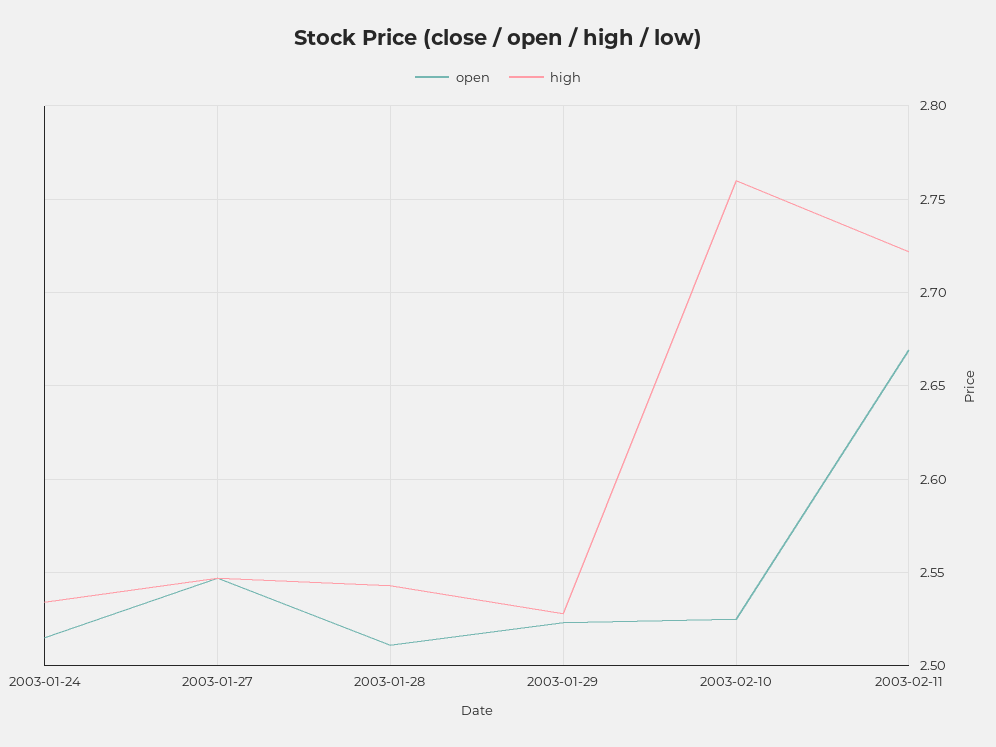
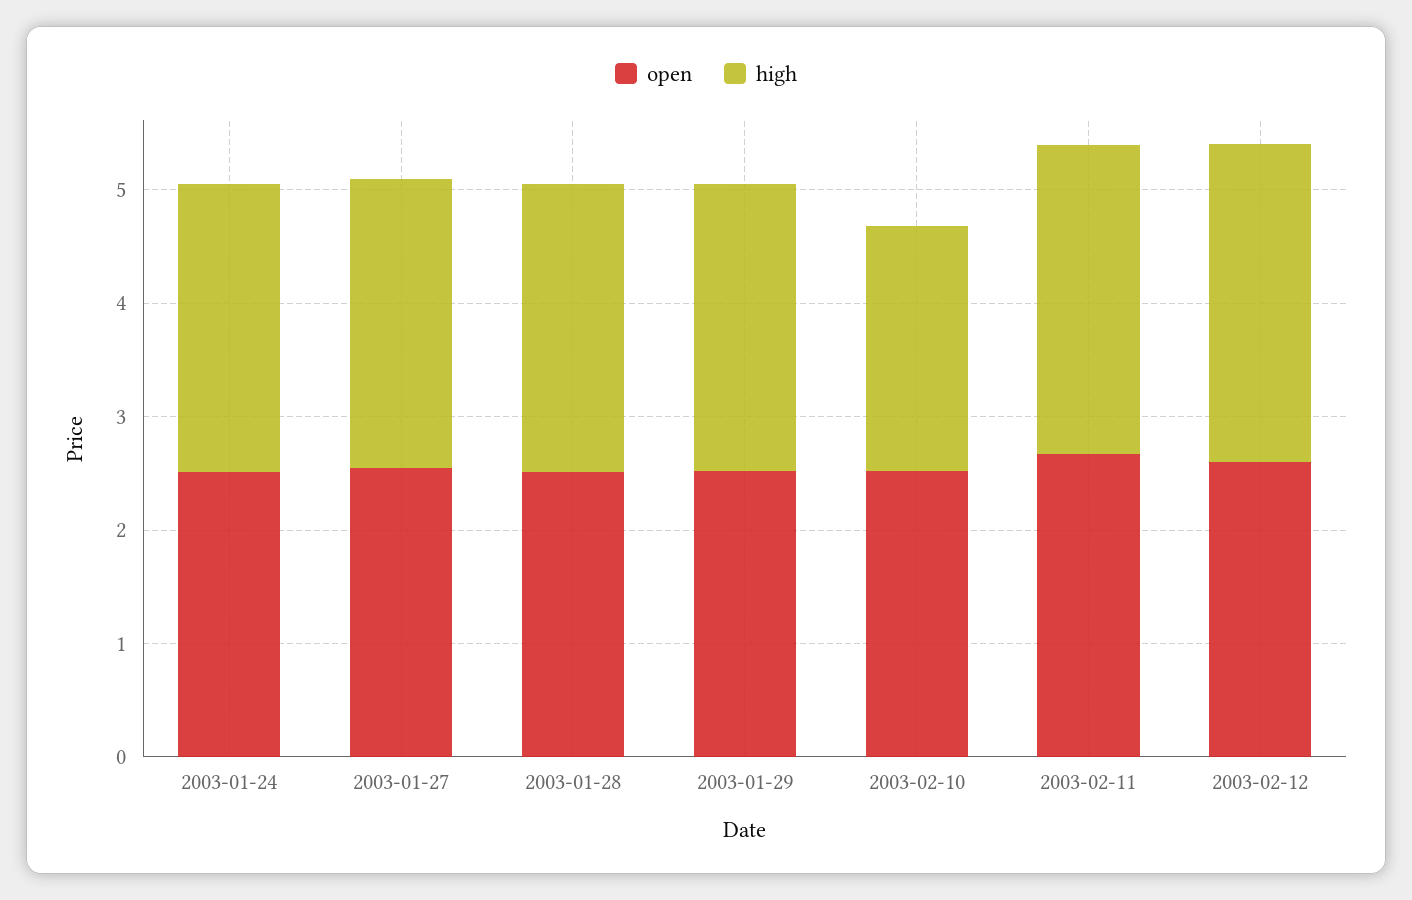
high, 2003-02-10: 2.76 -> 2.2
open, 2003-02-12: none -> 2.6
high, 2003-02-12: none -> 2.8

